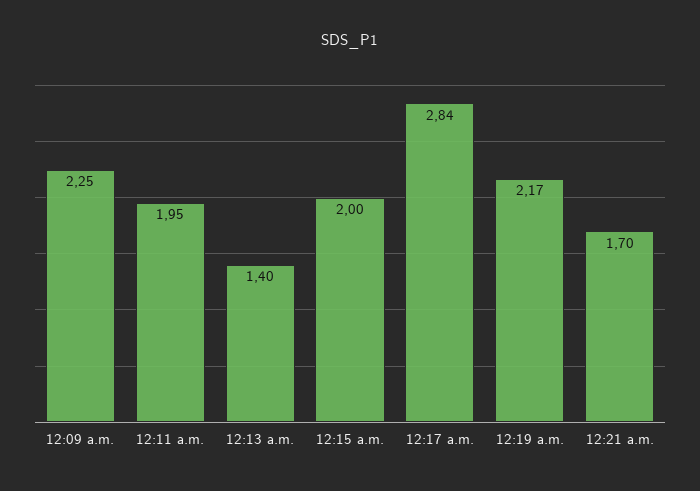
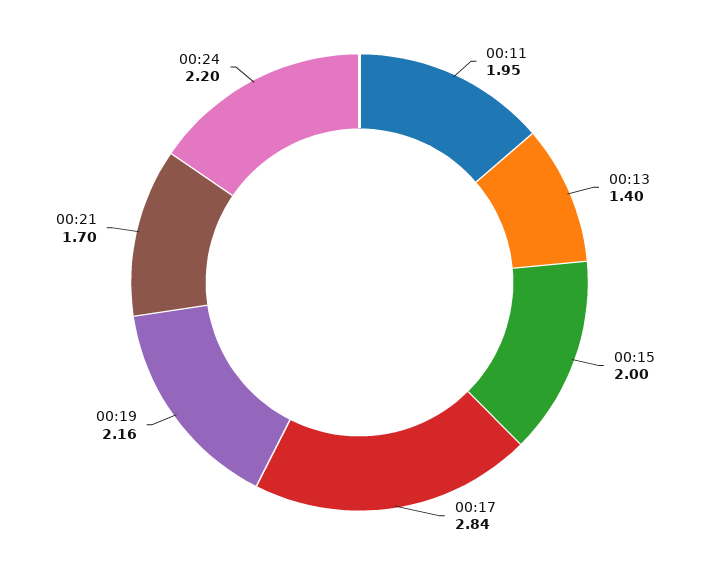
12:09 a.m.: 2.25 -> none
12:19 a.m.: 2.17 -> 2.16
00:24: none -> 2.2

